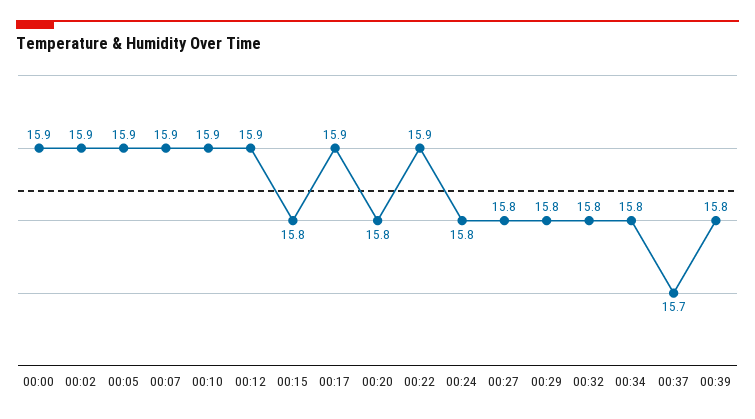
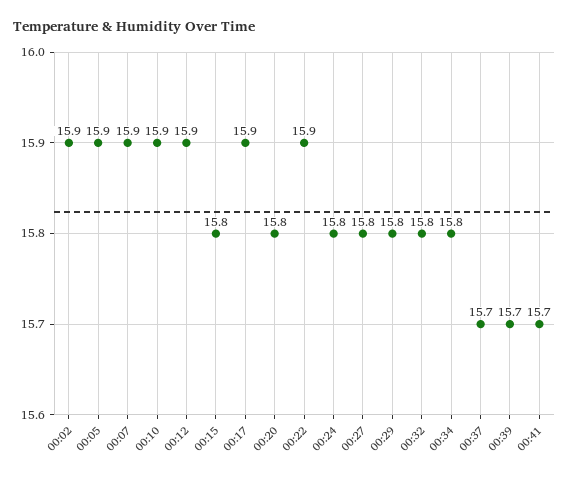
00:00: 15.9 -> none
00:39: 15.8 -> 15.7
00:41: none -> 15.7

